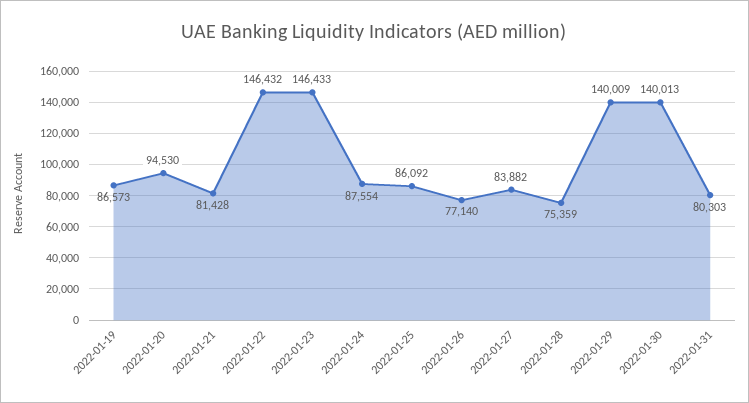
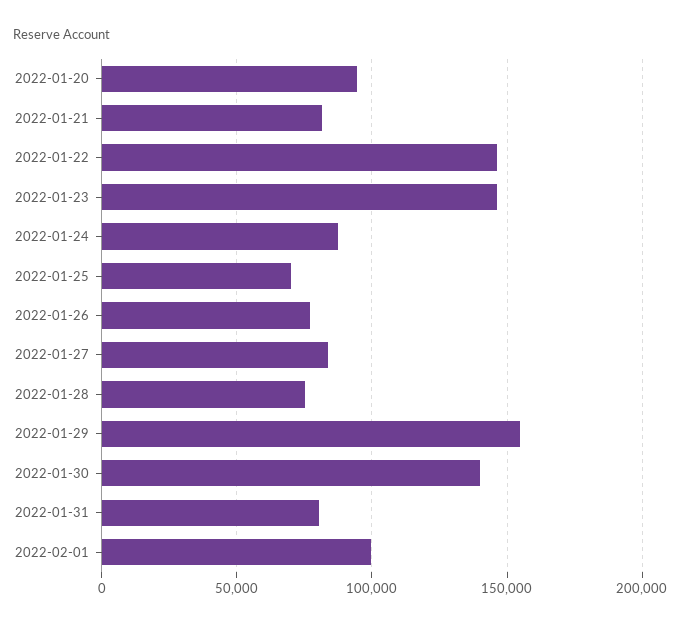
2022-01-19: 86573 -> none
2022-01-25: 86092 -> 70000
2022-01-29: 140009 -> 155000
2022-02-01: none -> 100000

